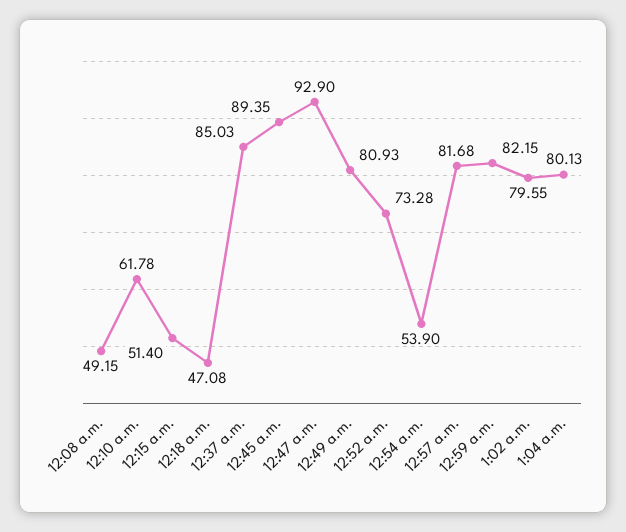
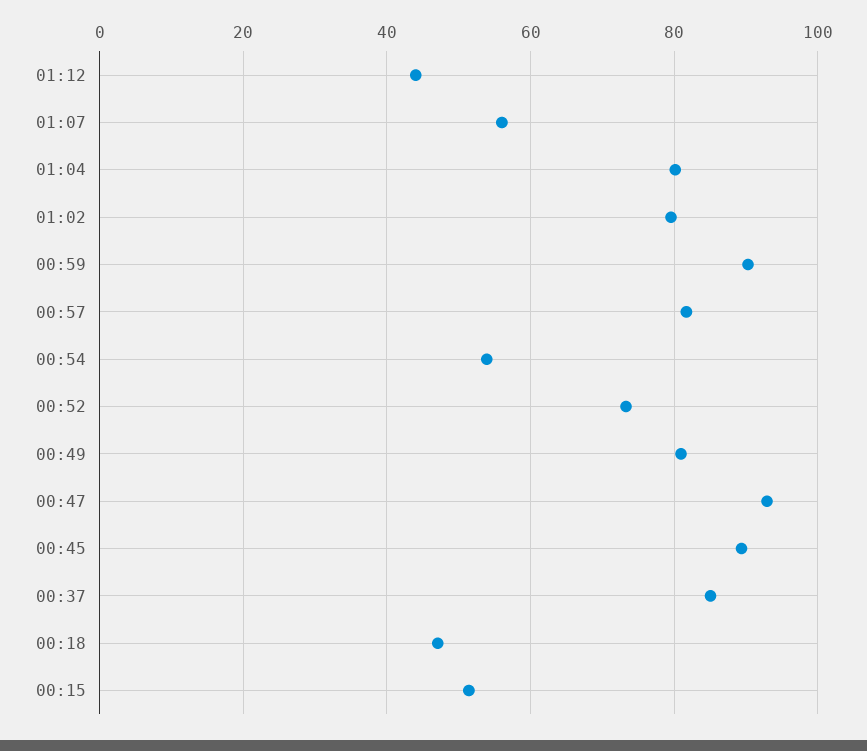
12:08 a.m.: 49.15 -> none
12:10 a.m.: 61.78 -> none
12:59 a.m.: 82.15 -> 90
01:12: none -> 44
01:07: none -> 56

